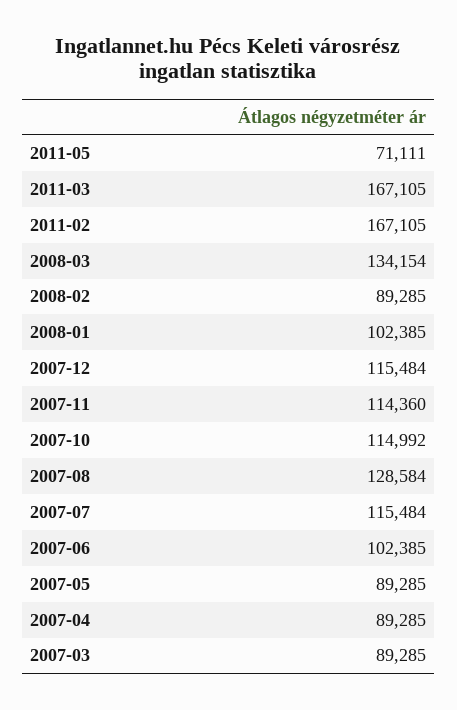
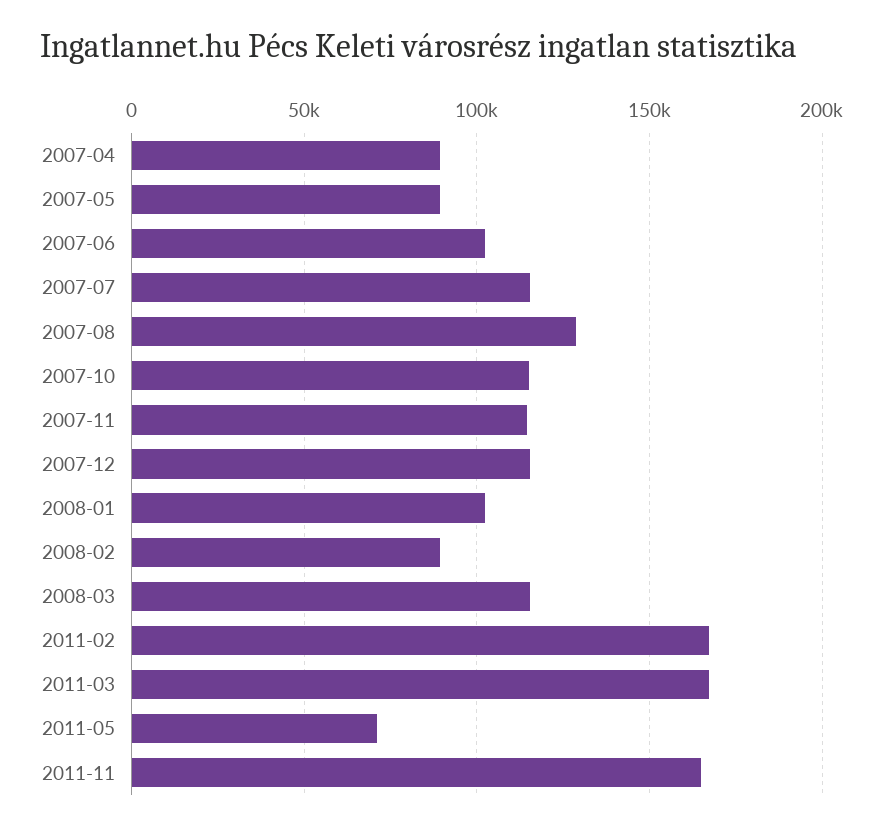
2008-03: 134154 -> 115000
2007-03: 89285 -> none
2011-11: none -> 165000

